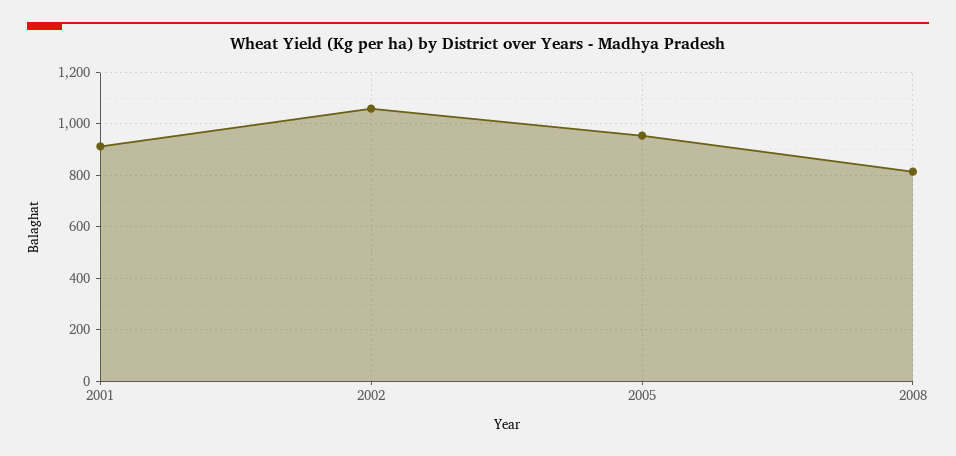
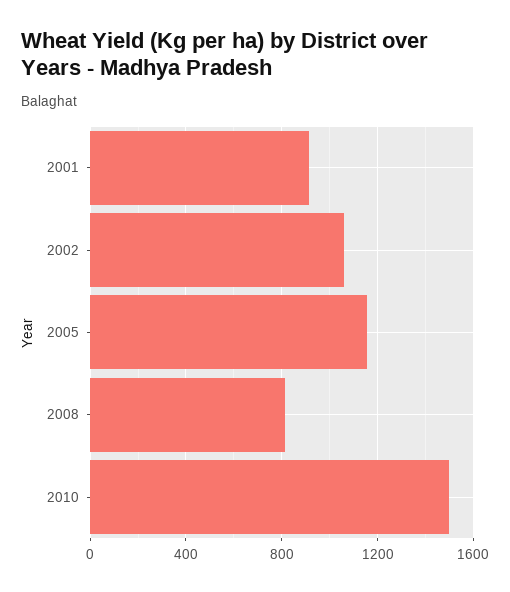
2005: 950 -> 1150
2010: none -> 1500

